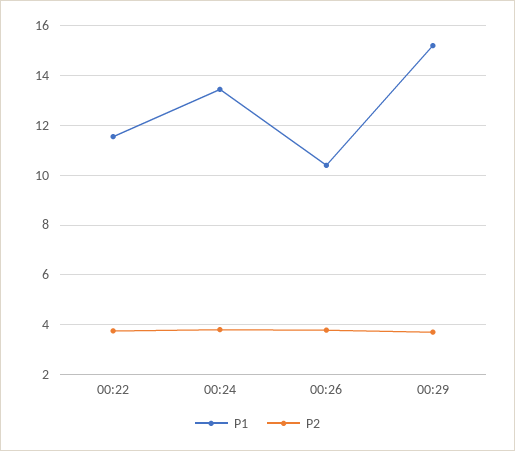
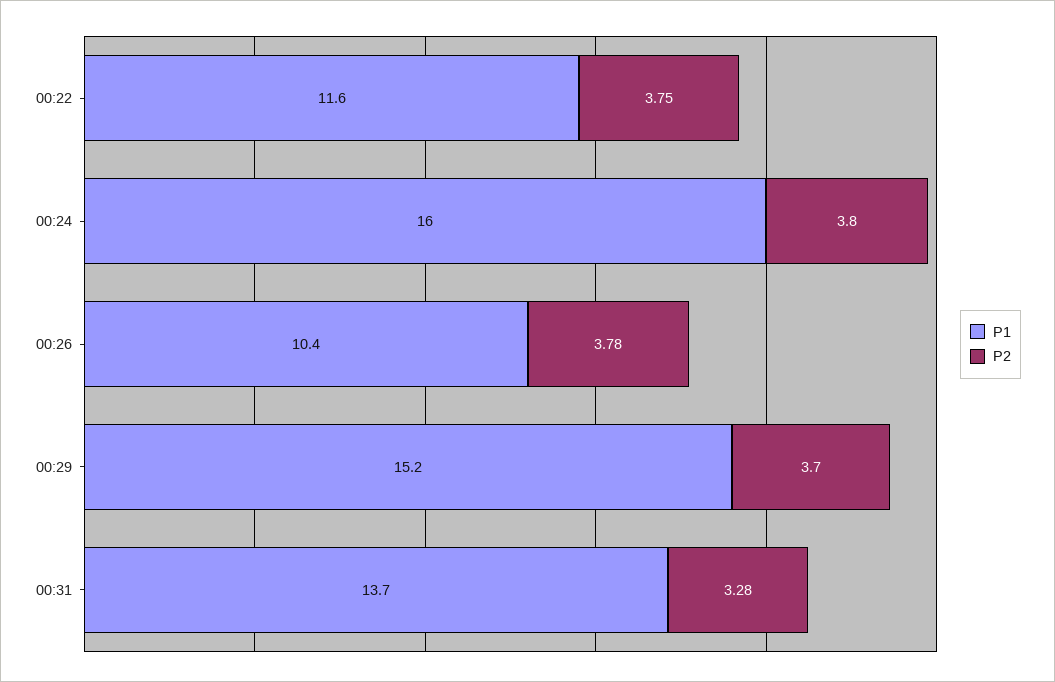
P1, 00:24: 13.5 -> 16
P1, 00:31: none -> 13.7
P2, 00:31: none -> 3.28

